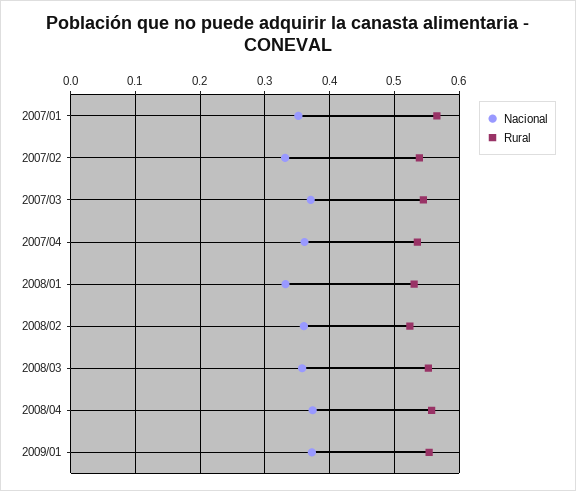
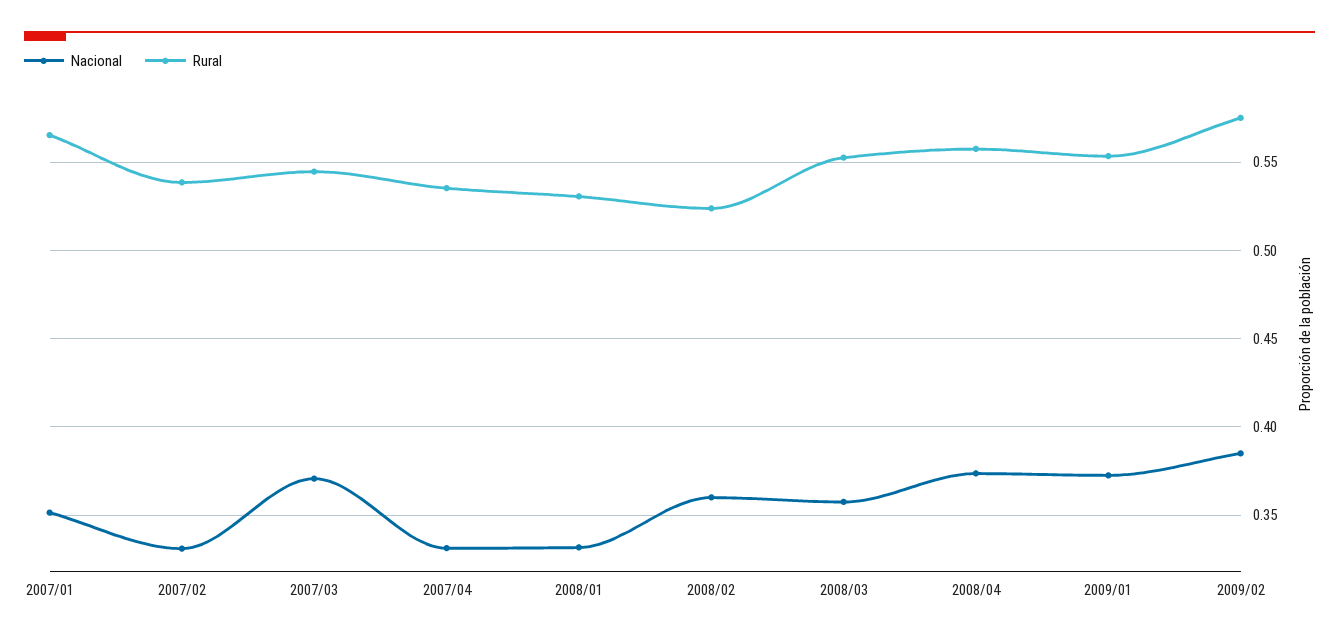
Nacional, 2007/04: 0.36 -> 0.33
Nacional, 2009/02: none -> 0.385
Rural, 2009/02: none -> 0.575

